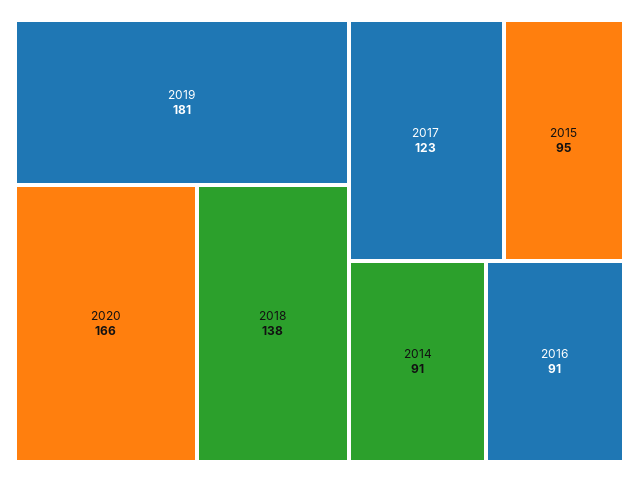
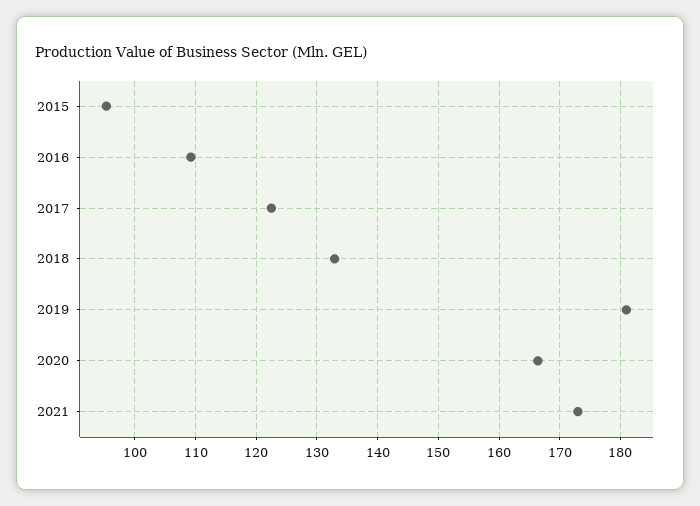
2018: 138 -> 133
2014: 91 -> none
2016: 91 -> 109
2021: none -> 173

